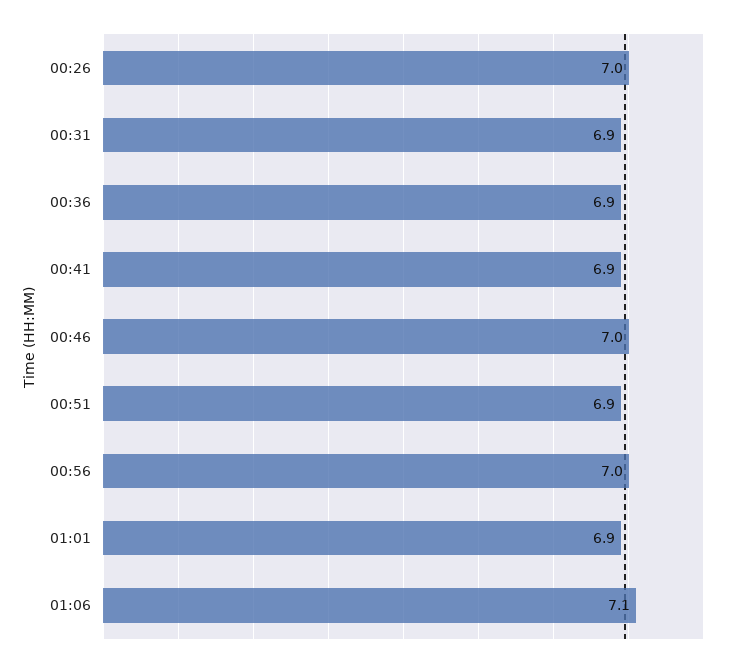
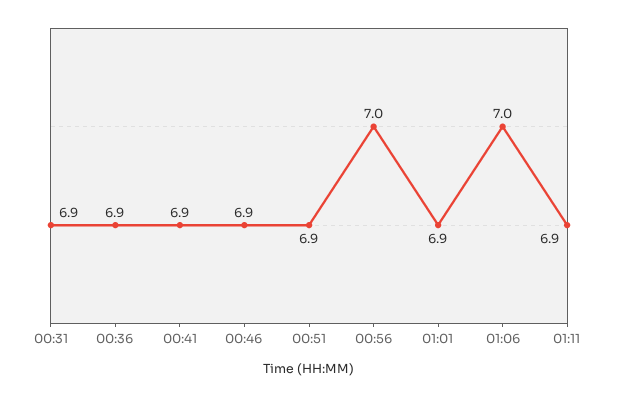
00:26: 7 -> none
00:46: 7 -> 6.9
01:06: 7.1 -> 7
01:11: none -> 6.9

